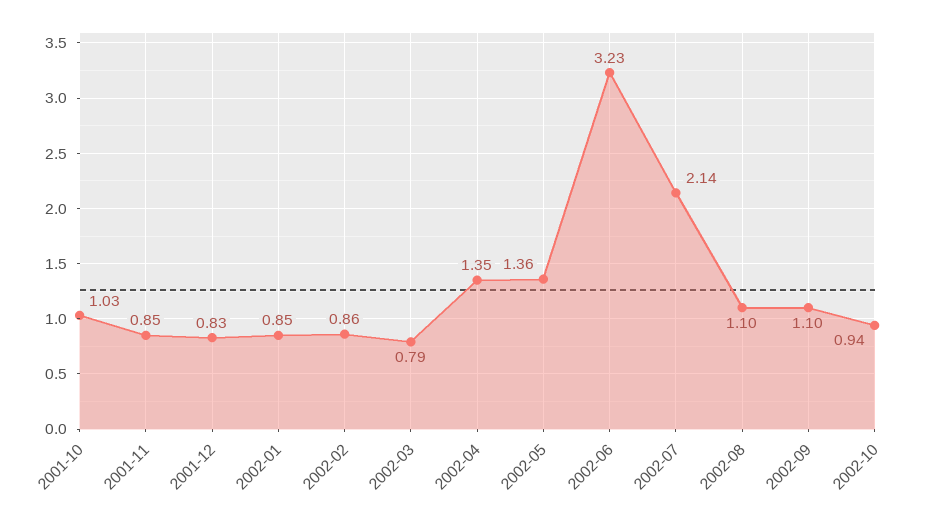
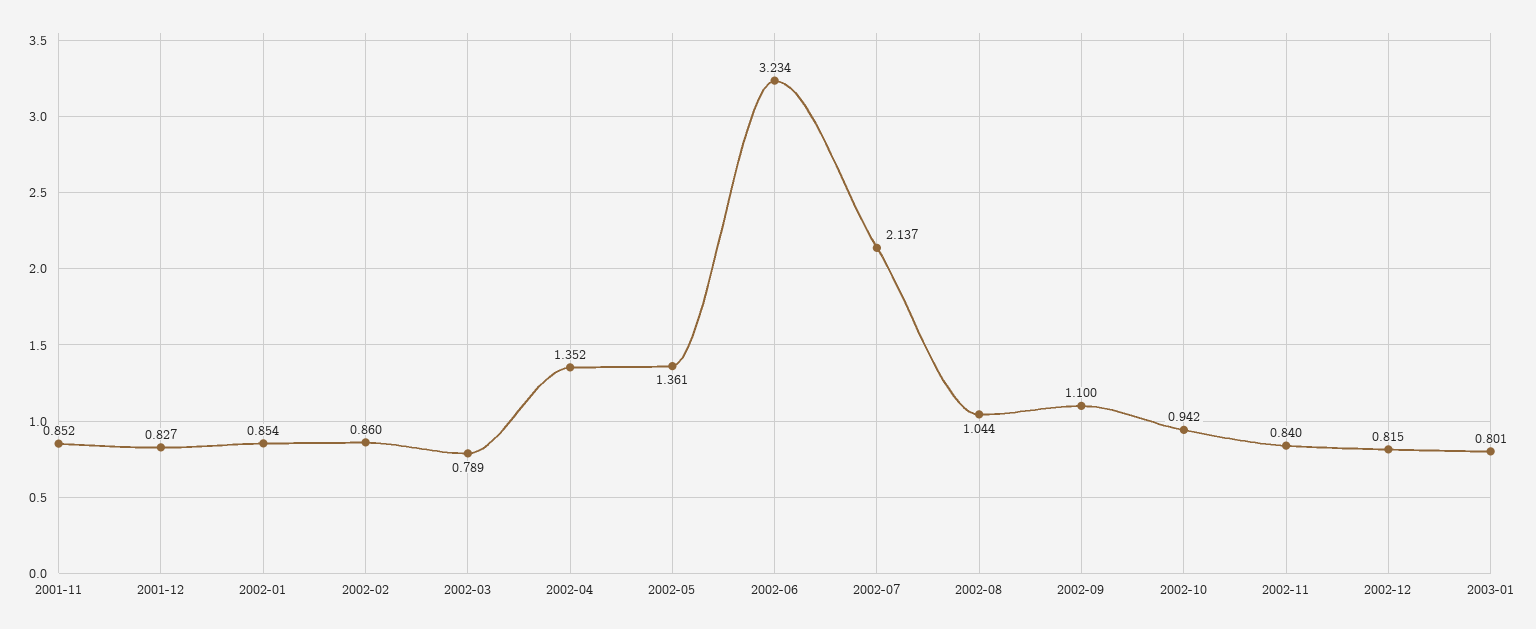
2001-10: 1.03 -> none
2002-08: 1.1 -> 1.044
2002-11: none -> 0.84
2002-12: none -> 0.815
2003-01: none -> 0.801

